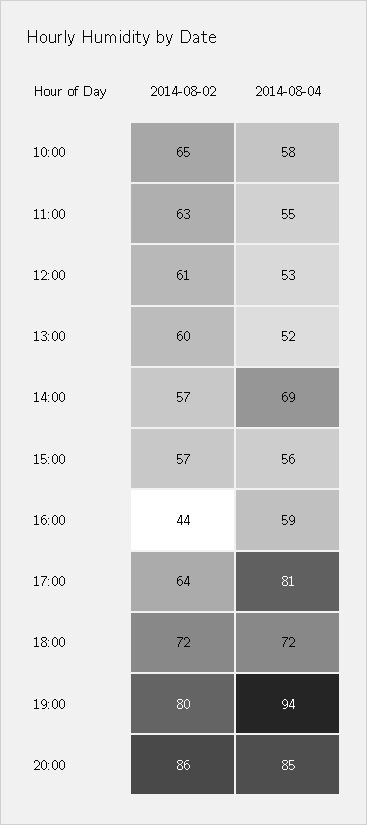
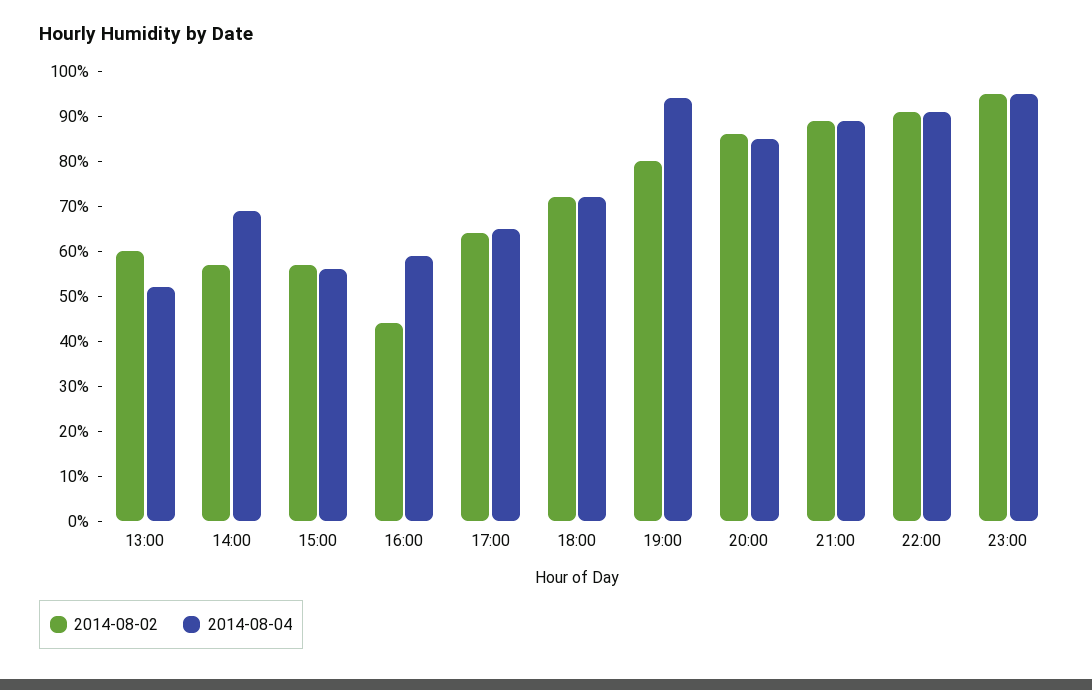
2014-08-02, 10:00: 65 -> none
2014-08-04, 10:00: 58 -> none
2014-08-02, 11:00: 63 -> none
2014-08-04, 11:00: 55 -> none
2014-08-02, 12:00: 61 -> none
2014-08-04, 12:00: 53 -> none
2014-08-04, 17:00: 81 -> 65
2014-08-02, 21:00: none -> 90
2014-08-04, 21:00: none -> 90
2014-08-02, 22:00: none -> 90
2014-08-04, 22:00: none -> 90
2014-08-02, 23:00: none -> 95
2014-08-04, 23:00: none -> 95

